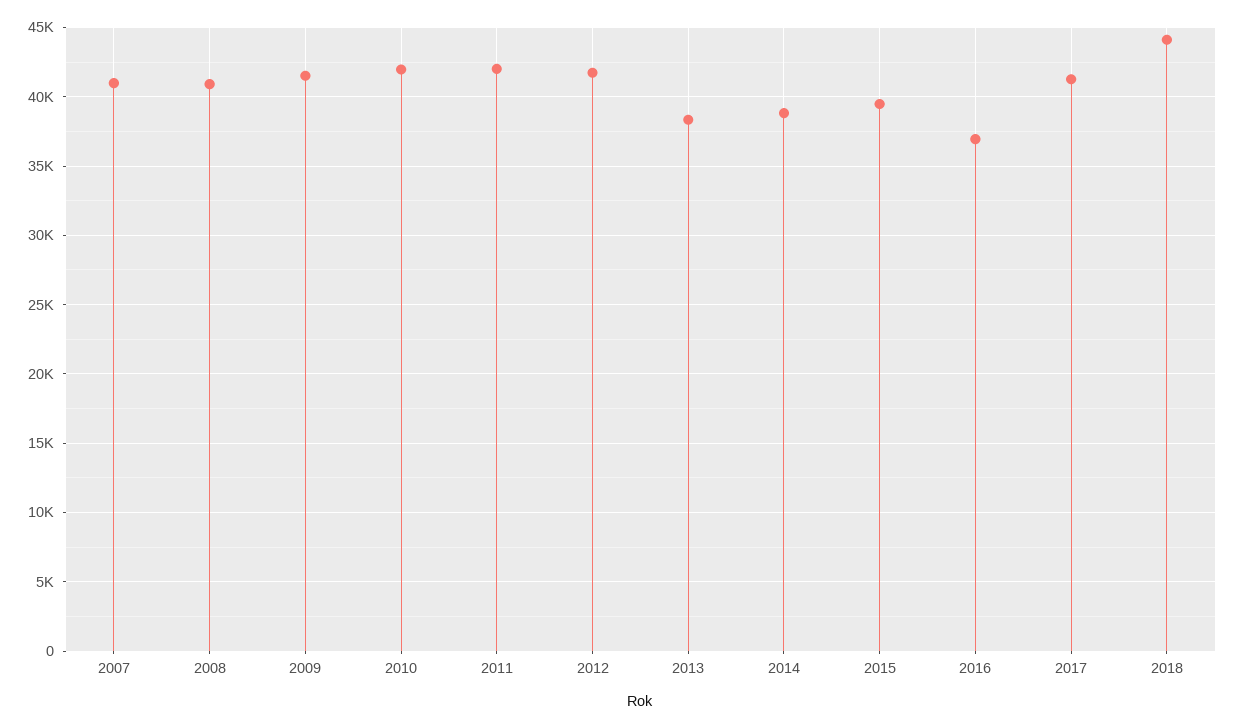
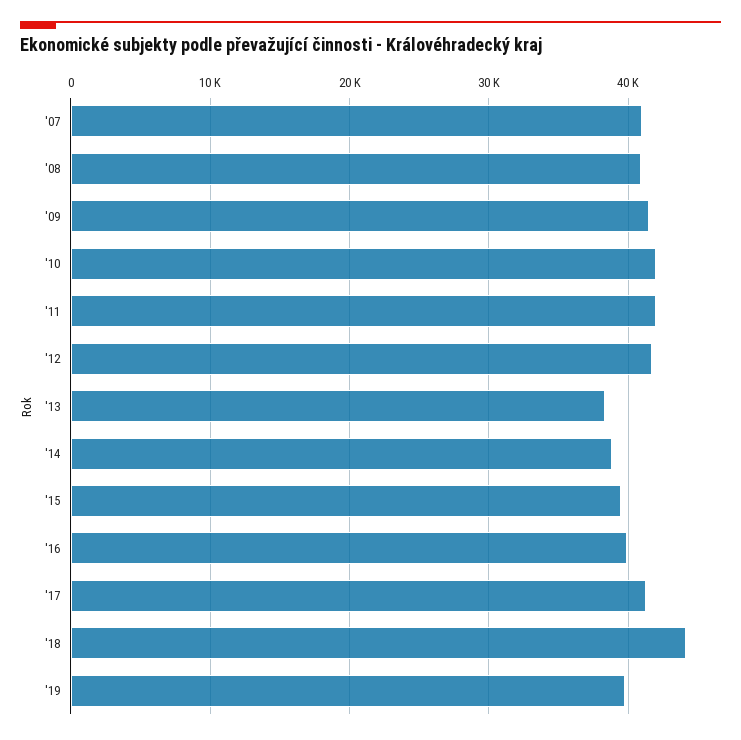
2016: 37000 -> 40000
'19: none -> 40000

